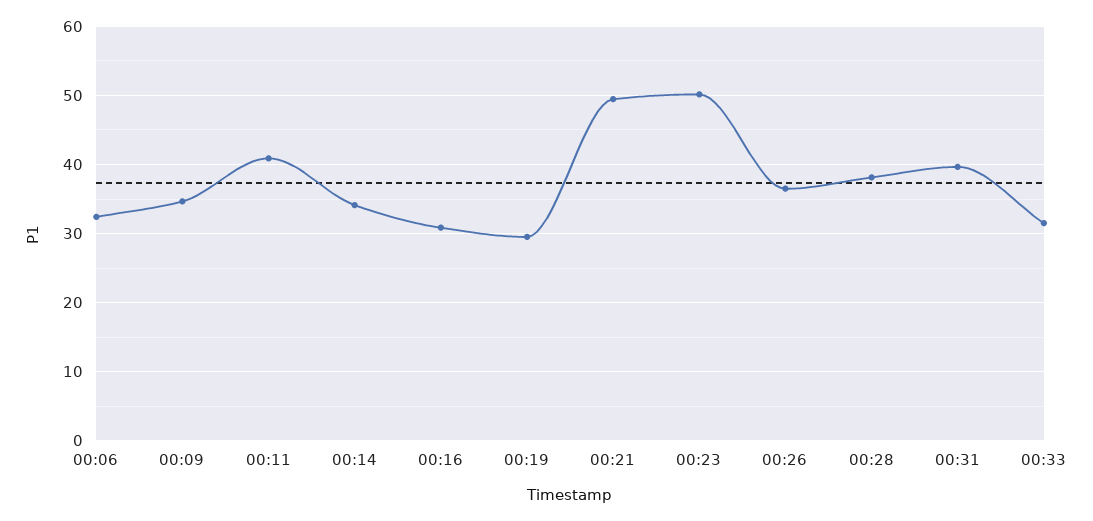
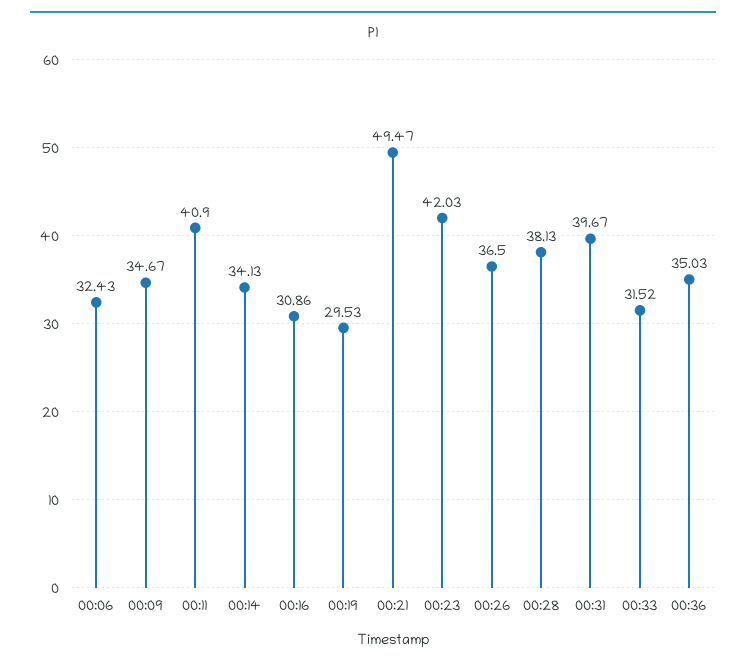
00:23: 50 -> 42.03
00:36: none -> 35.03

